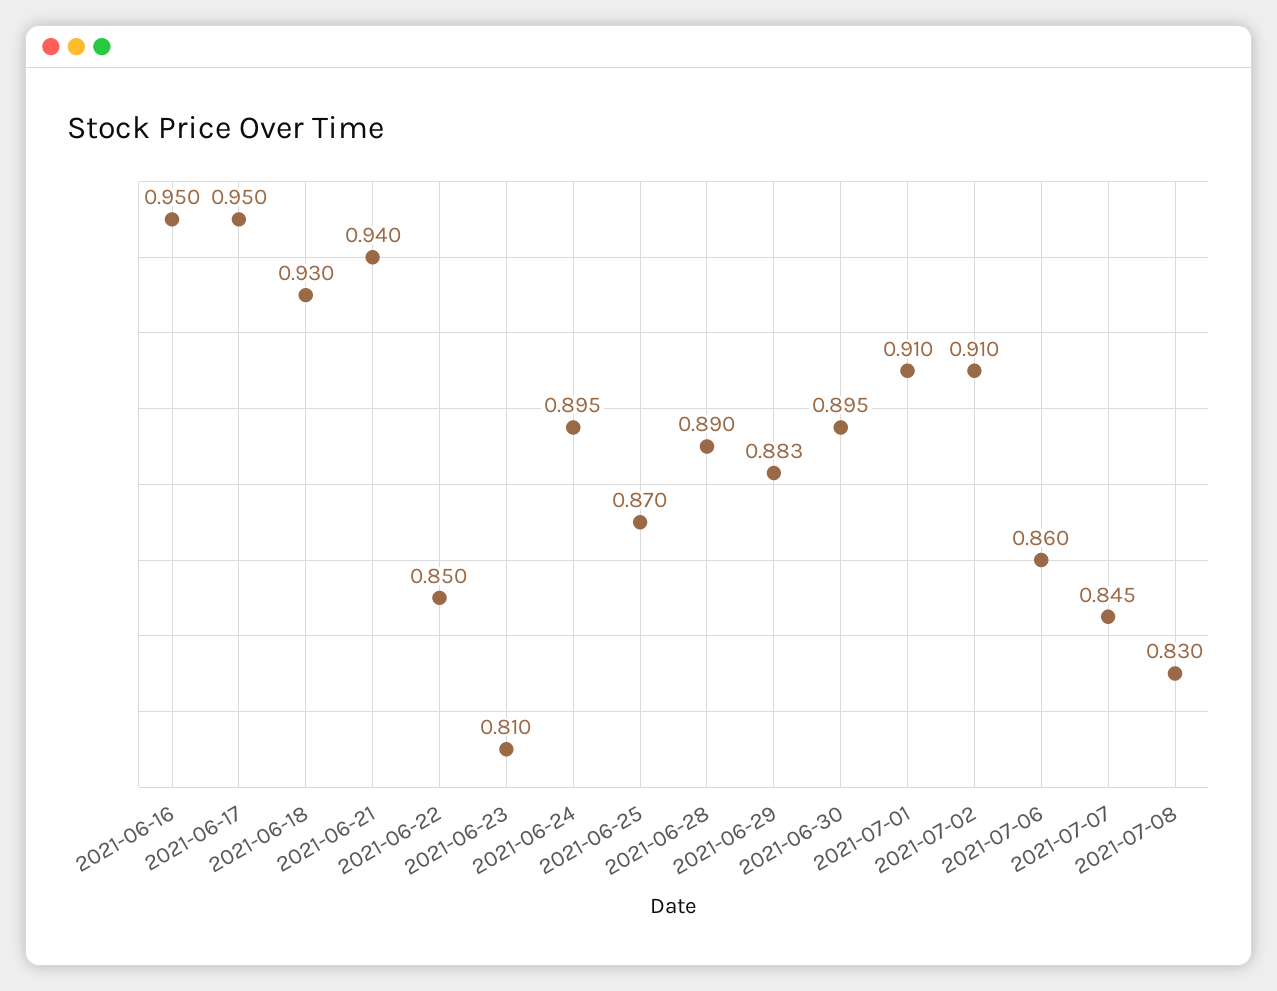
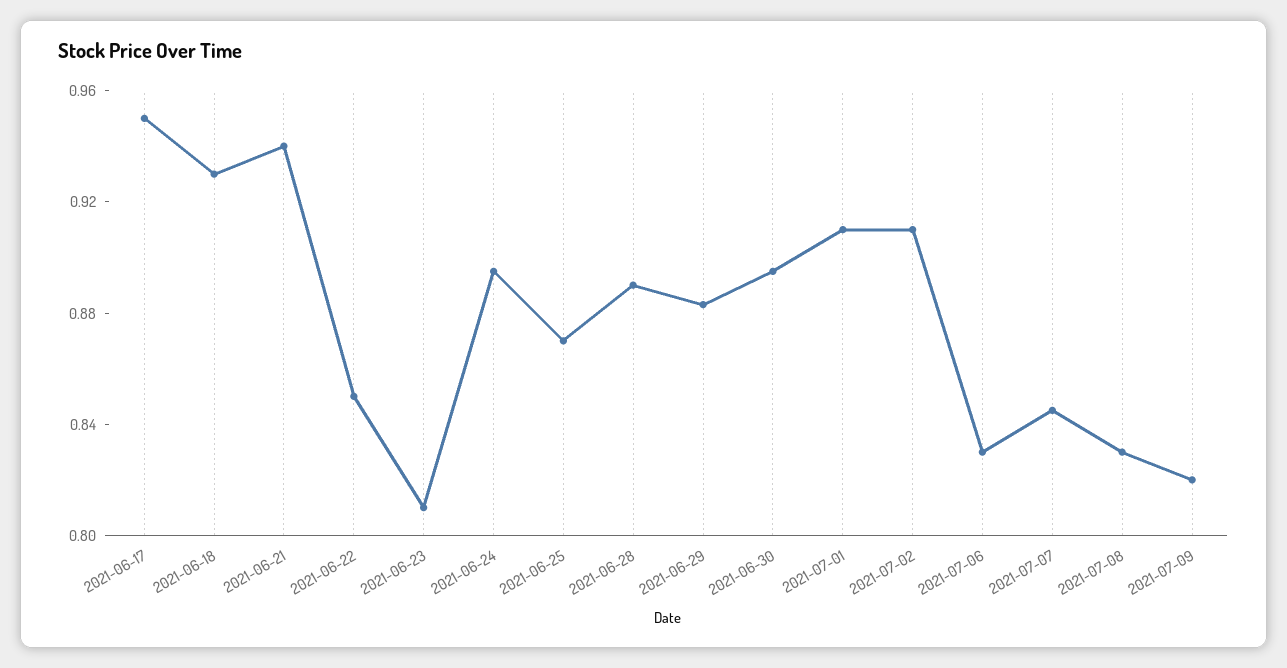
2021-06-16: 0.95 -> none
2021-07-06: 0.86 -> 0.83
2021-07-09: none -> 0.82

